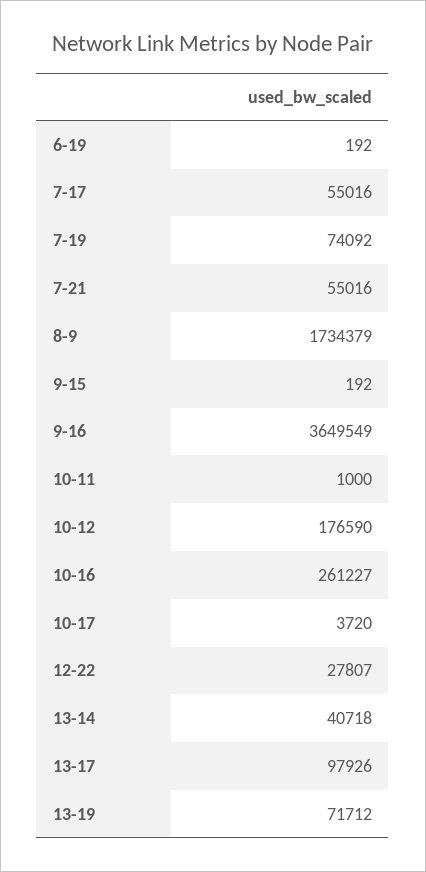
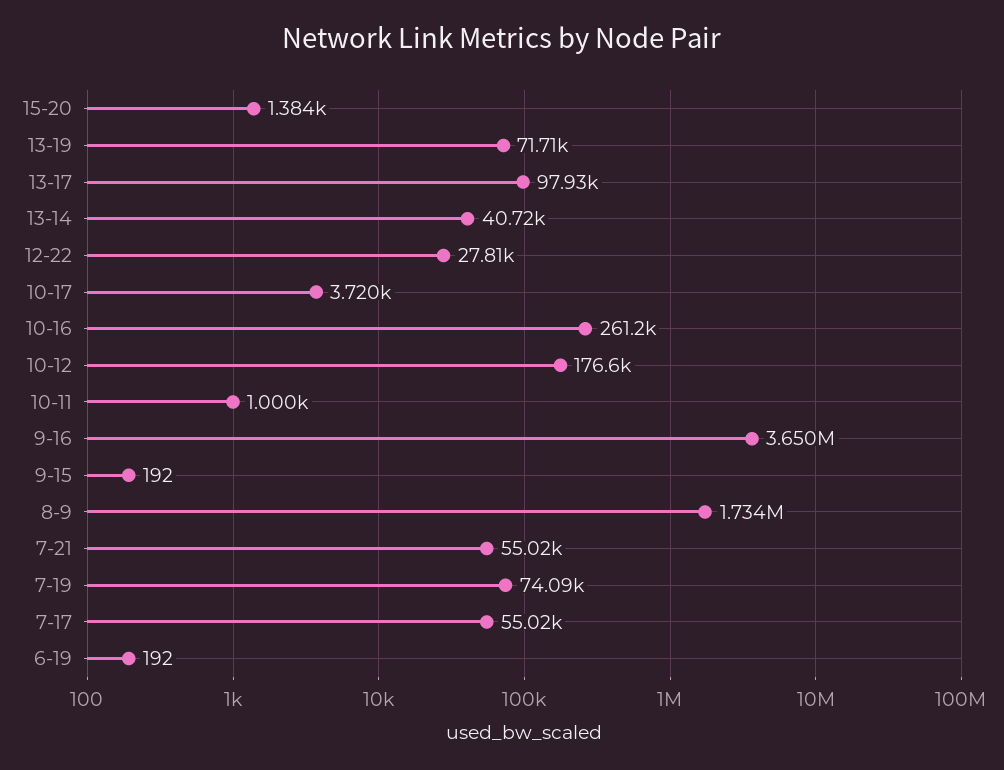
15-20: none -> 1384

